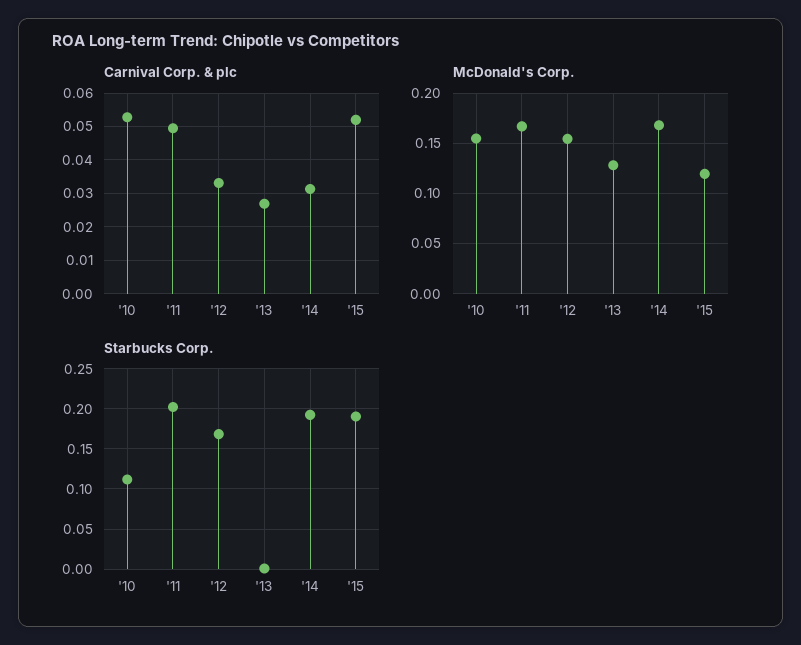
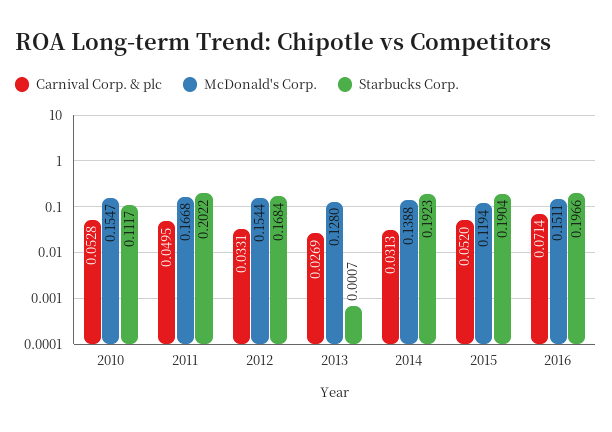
McDonald's Corp., '14: 0.17 -> 0.1388
Carnival Corp. & plc, 2016: none -> 0.0714
McDonald's Corp., 2016: none -> 0.1511
Starbucks Corp., 2016: none -> 0.1966

